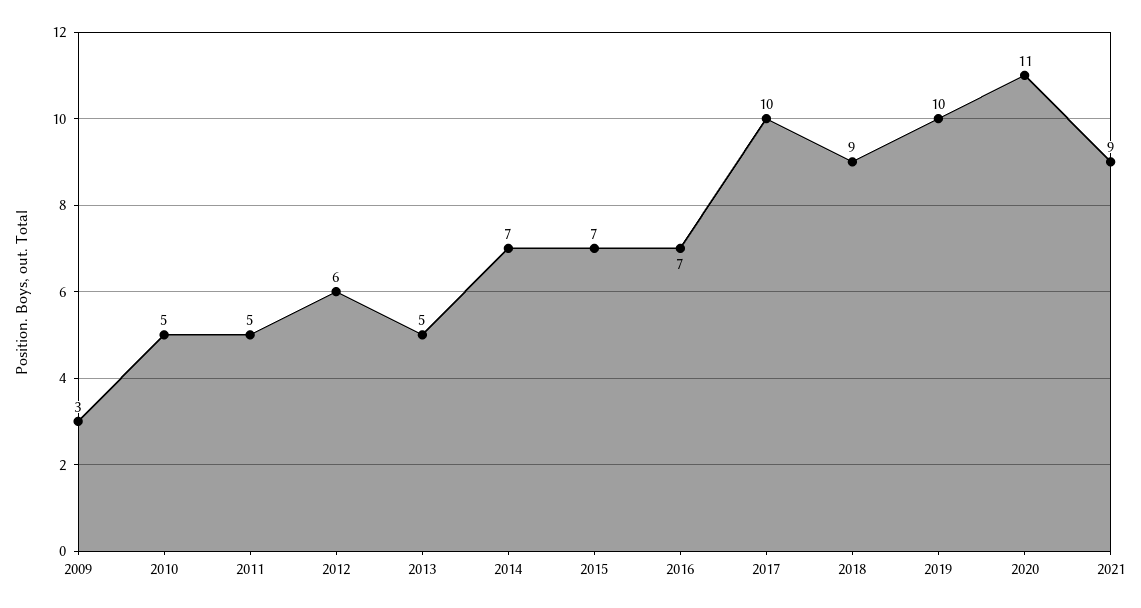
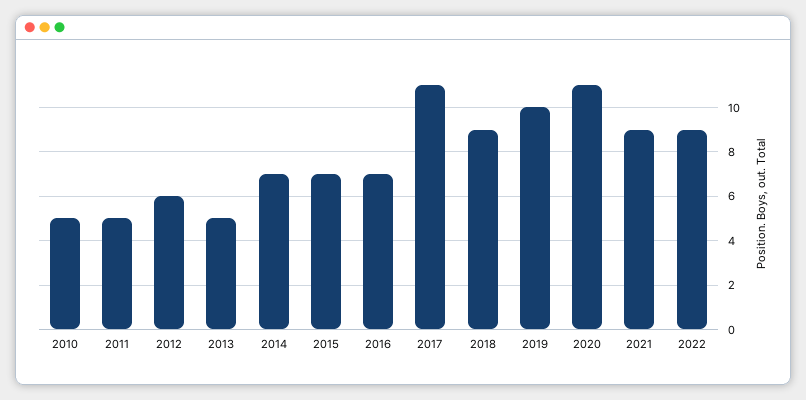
2009: 3 -> none
2017: 10 -> 11
2022: none -> 9

